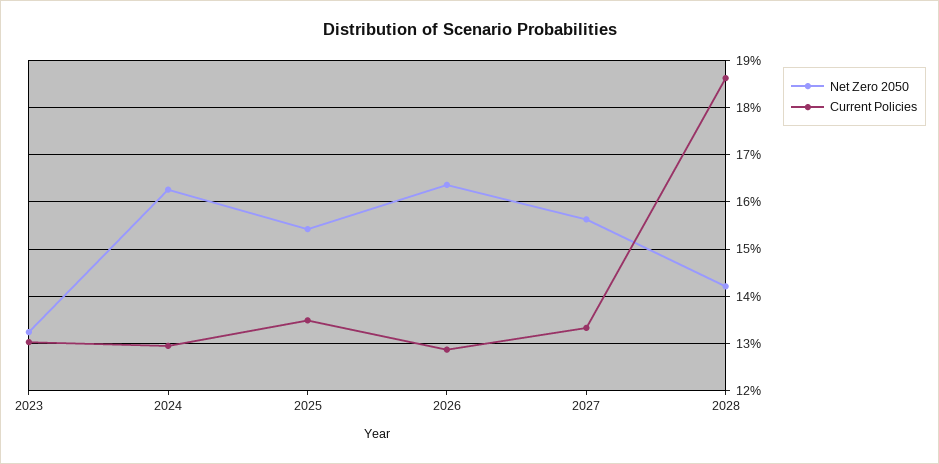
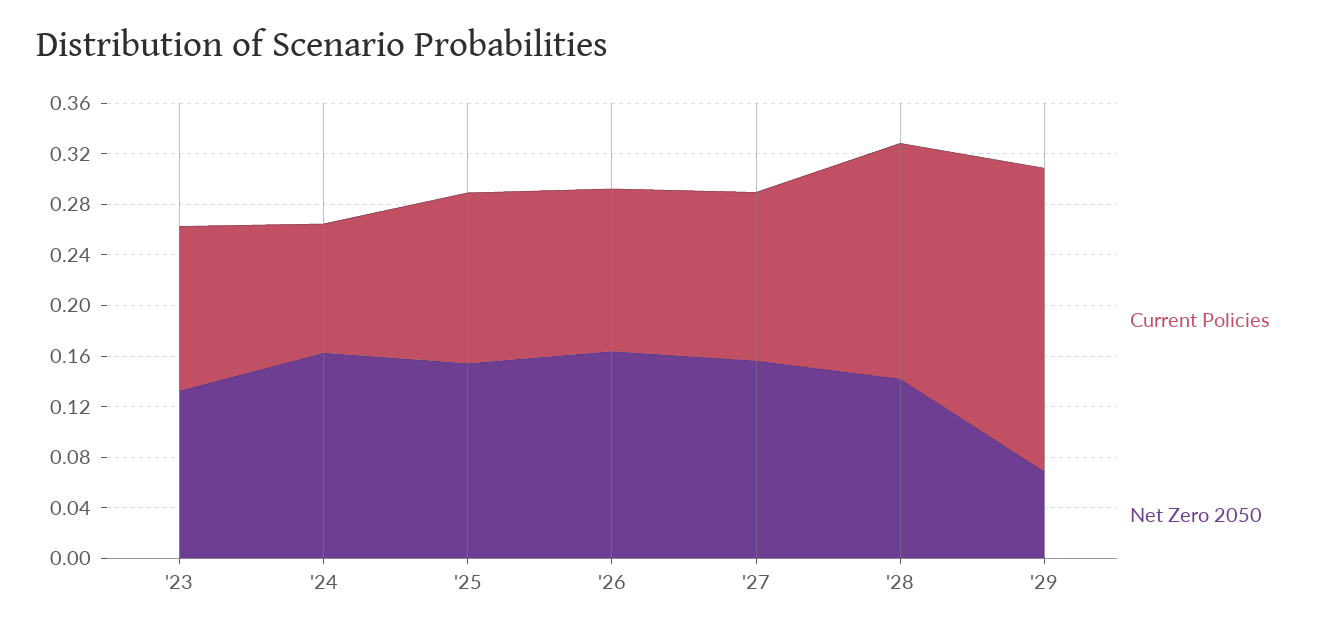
Current Policies, 2024: 0.13 -> 0.1
Current Policies, '29: none -> 0.24
Net Zero 2050, '29: none -> 0.07

